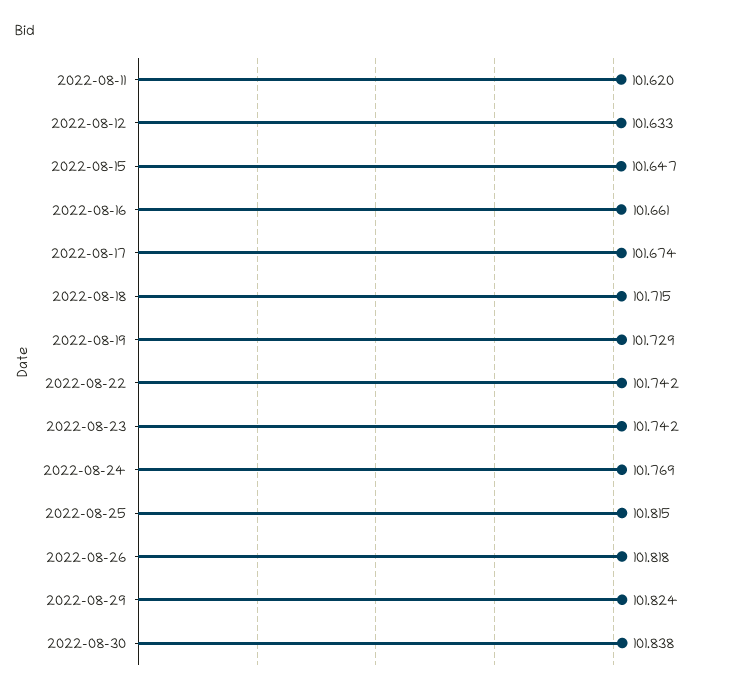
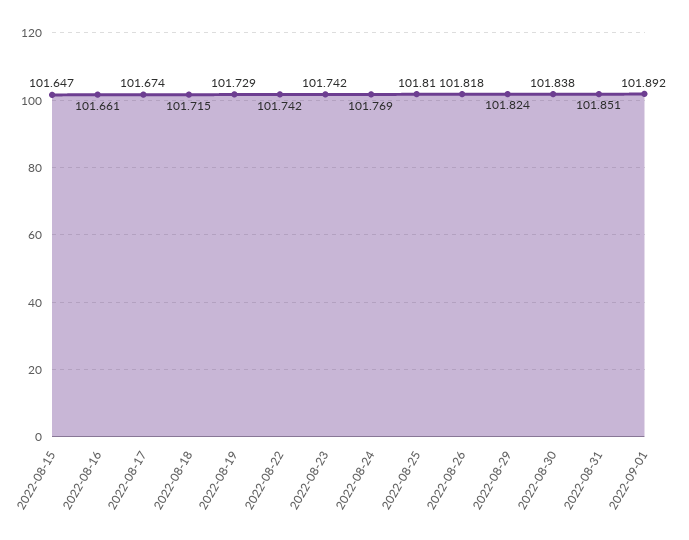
2022-08-11: 101.62 -> none
2022-08-12: 101.633 -> none
2022-08-25: 101.815 -> 101.81
2022-08-31: none -> 101.851
2022-09-01: none -> 101.892

